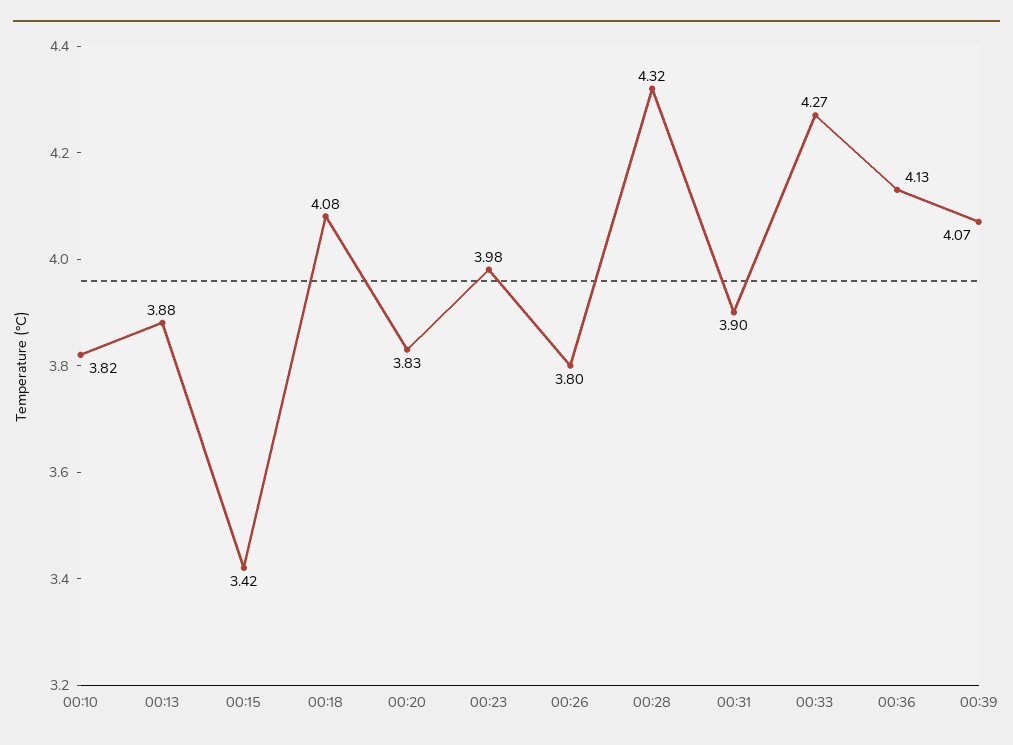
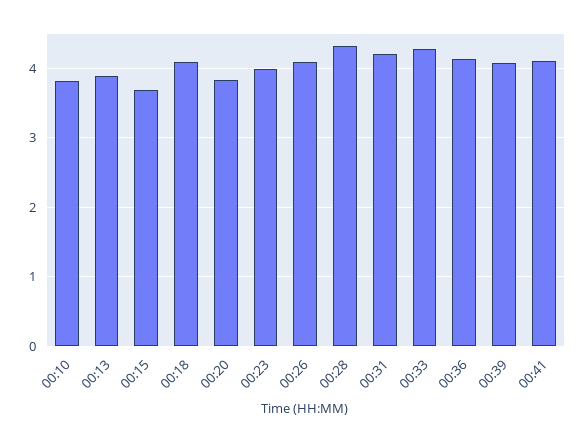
00:15: 3.42 -> 3.7
00:26: 3.8 -> 4.1
00:31: 3.9 -> 4.2
00:41: none -> 4.1

